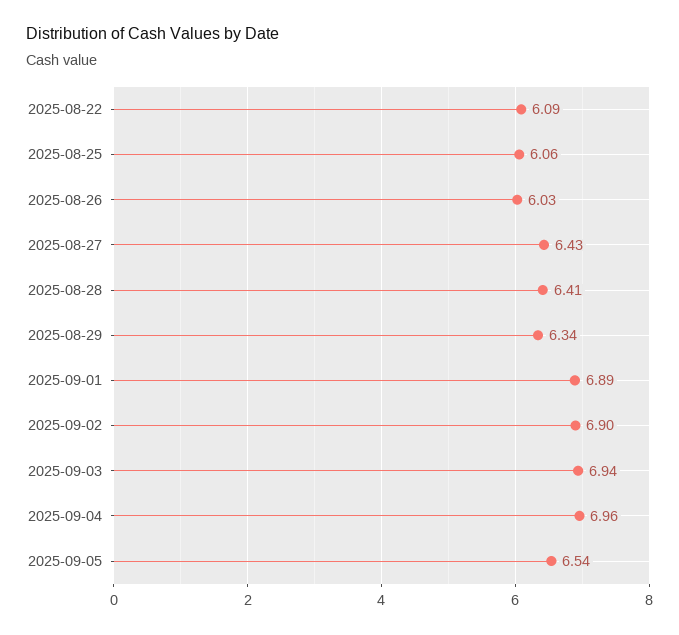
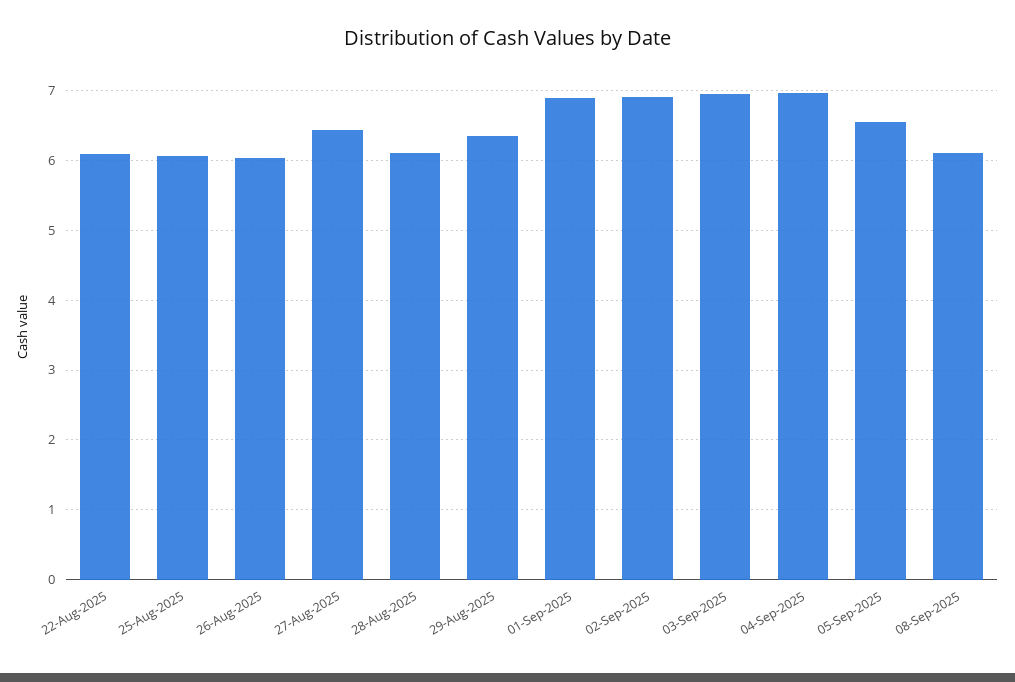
2025-08-28: 6.41 -> 6.1
08-Sep-2025: none -> 6.1

